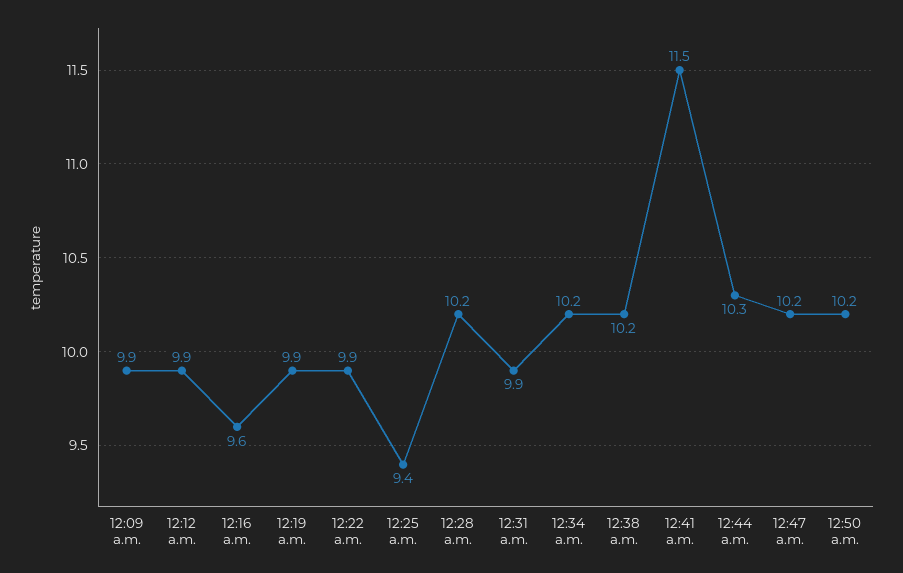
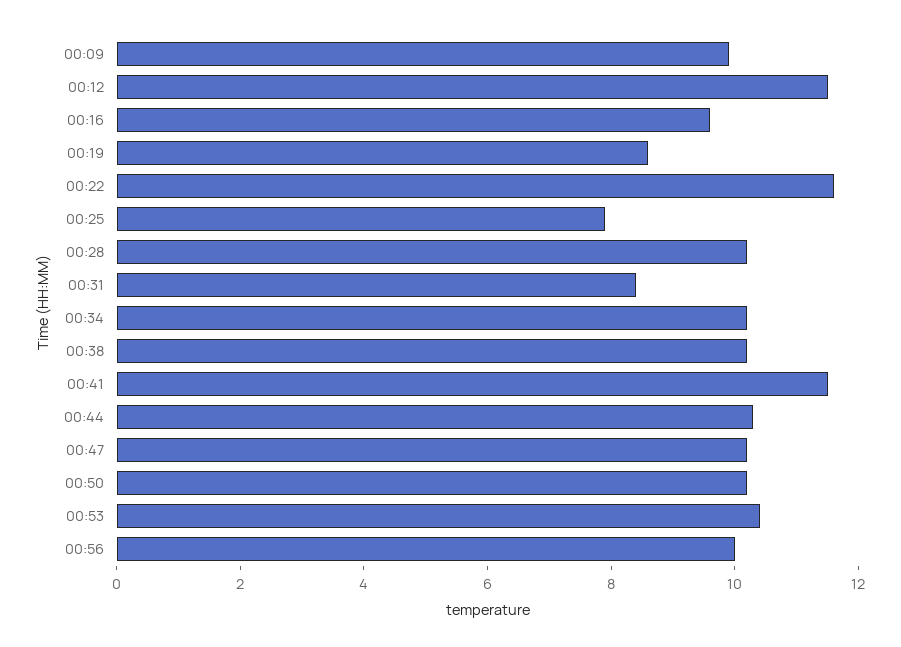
12:12 a.m.: 9.9 -> 11.5
12:19 a.m.: 9.9 -> 8.5
12:22 a.m.: 9.9 -> 11.5
12:25 a.m.: 9.4 -> 8
12:31 a.m.: 9.9 -> 8.5
00:53: none -> 10.5
00:56: none -> 10

